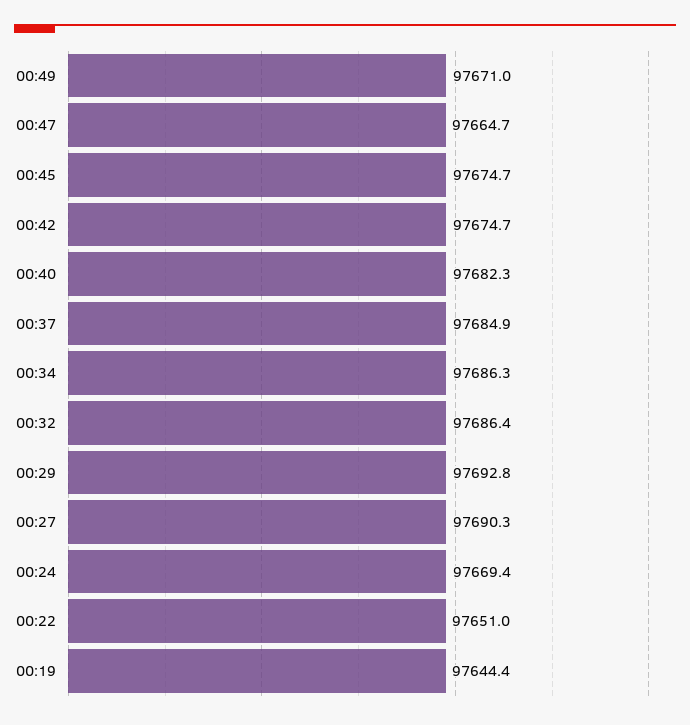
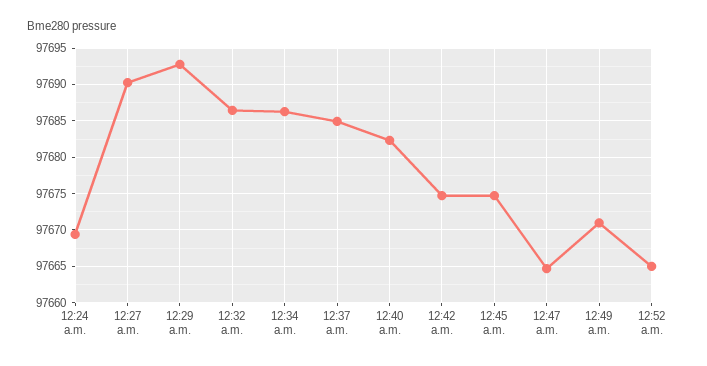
00:22: 97651 -> none
00:19: 97644.4 -> none
12:52 a.m.: none -> 97665

